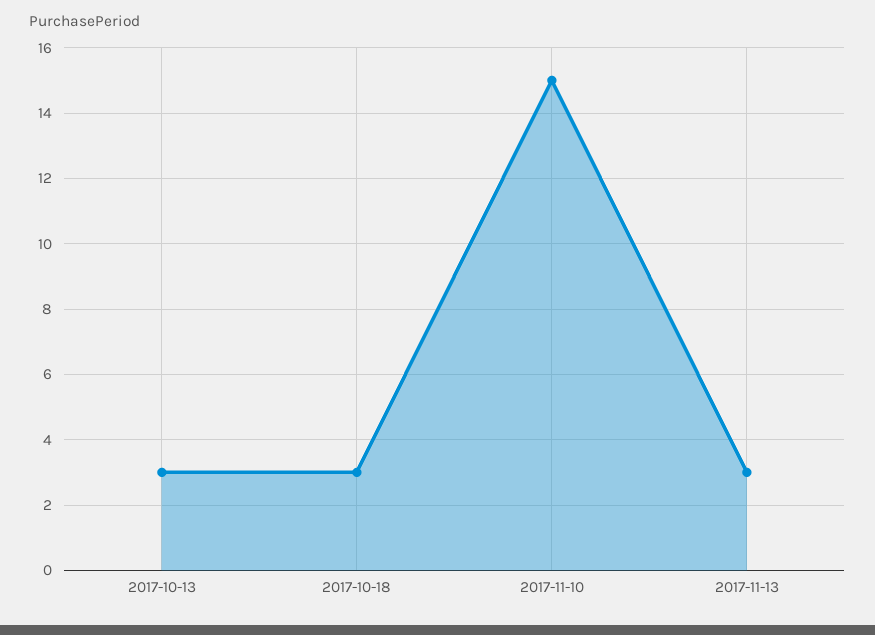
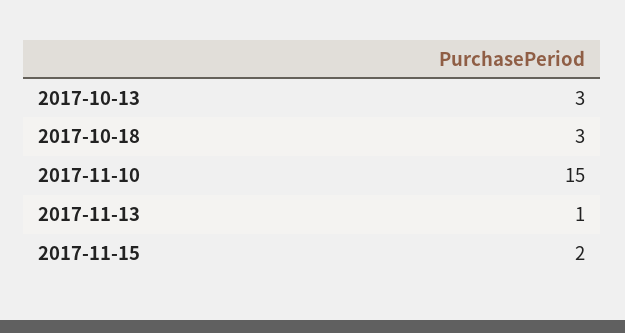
2017-11-13: 3 -> 1
2017-11-15: none -> 2

